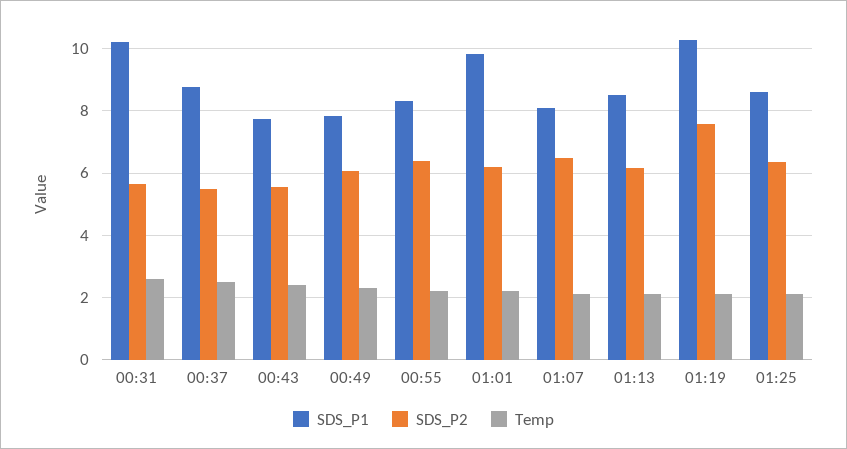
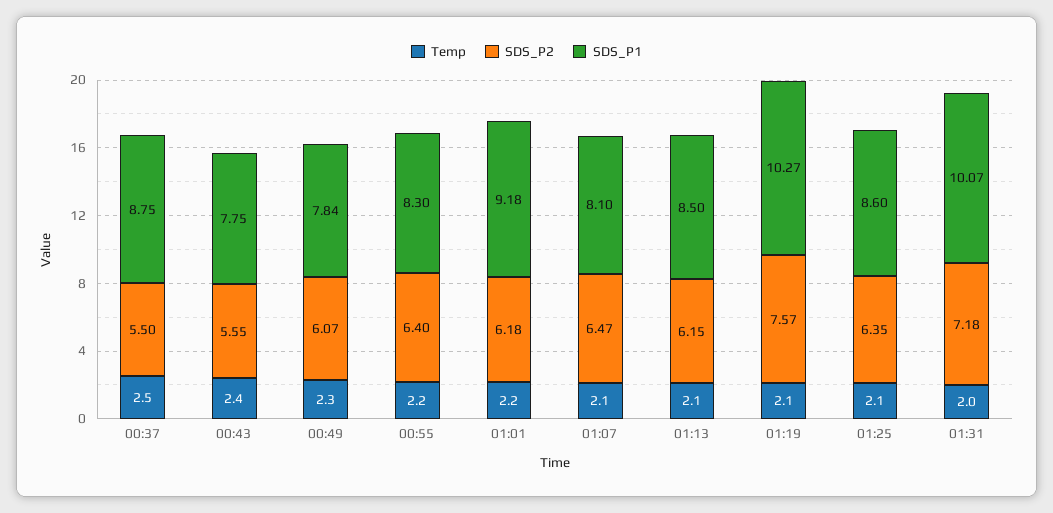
SDS_P1, 00:31: 10.2 -> none
SDS_P2, 00:31: 5.6 -> none
Temp, 00:31: 2.6 -> none
SDS_P1, 01:01: 9.8 -> 9.18
Temp, 01:31: none -> 2
SDS_P2, 01:31: none -> 7.18
SDS_P1, 01:31: none -> 10.07

